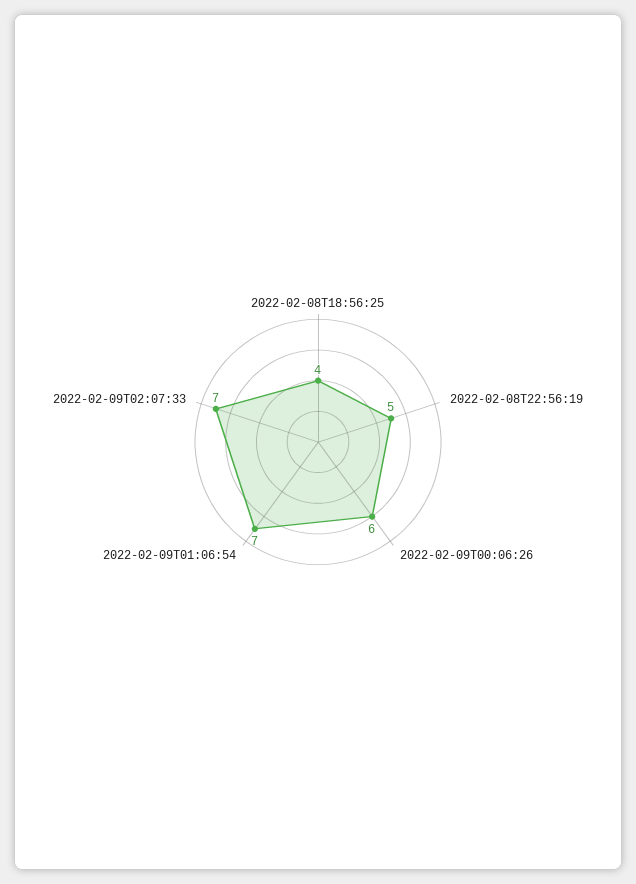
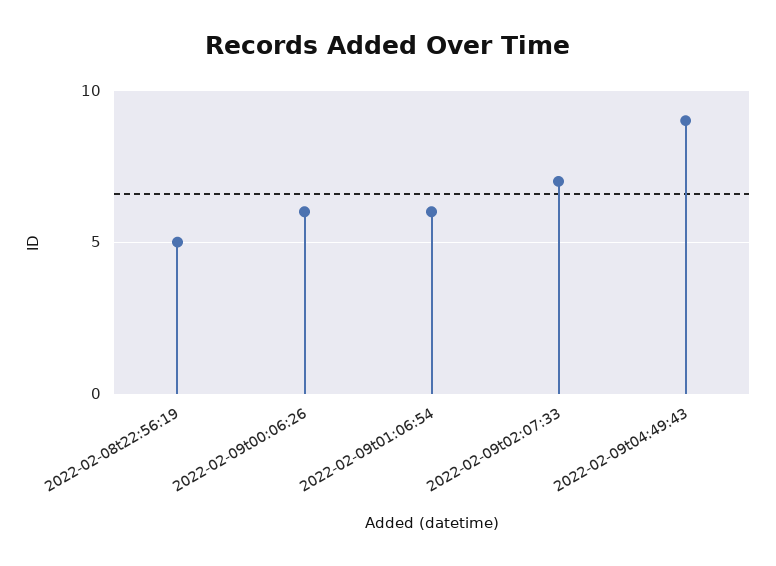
2022-02-08T18:56:25: 4 -> none
2022-02-09T01:06:54: 7 -> 6
2022-02-09t04:49:43: none -> 9

